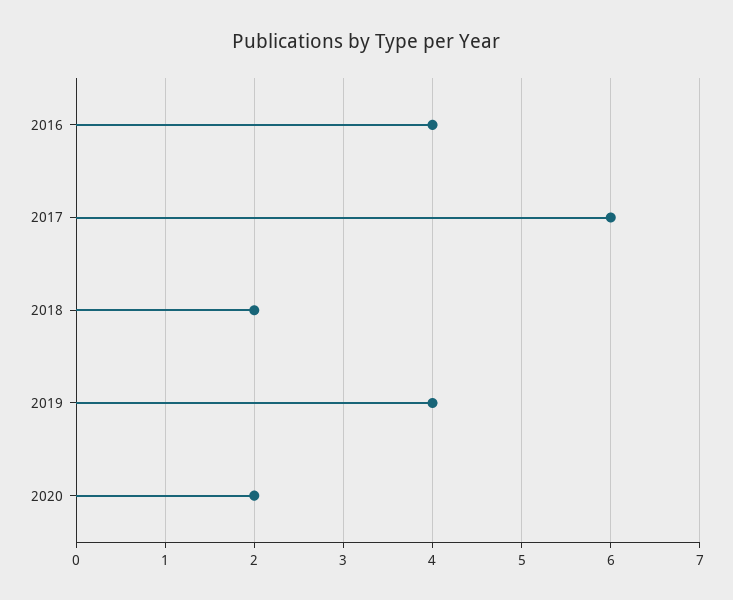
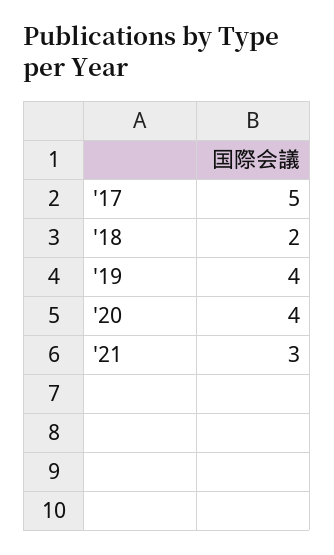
2016: 4 -> none
2017: 6 -> 5
2020: 2 -> 4
'21: none -> 3

